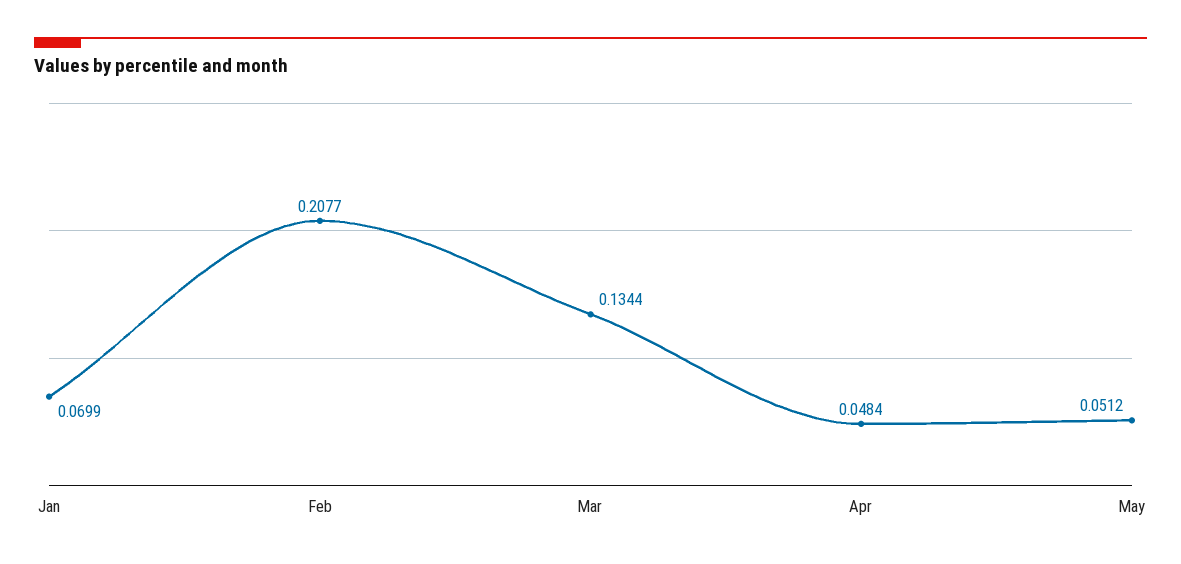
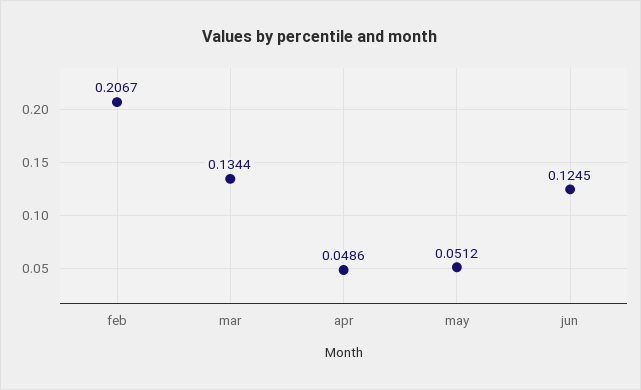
Jan: 0.0699 -> none
Feb: 0.2077 -> 0.2067
Apr: 0.0484 -> 0.0486
jun: none -> 0.1245

